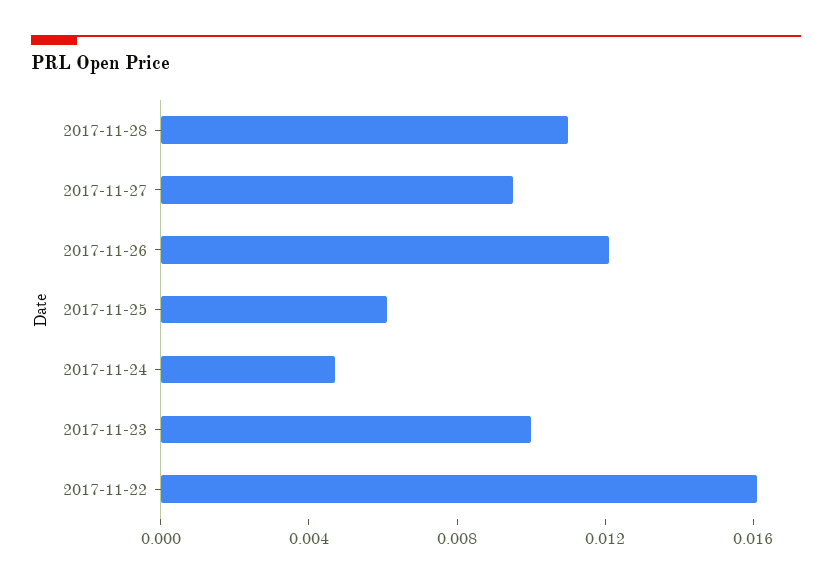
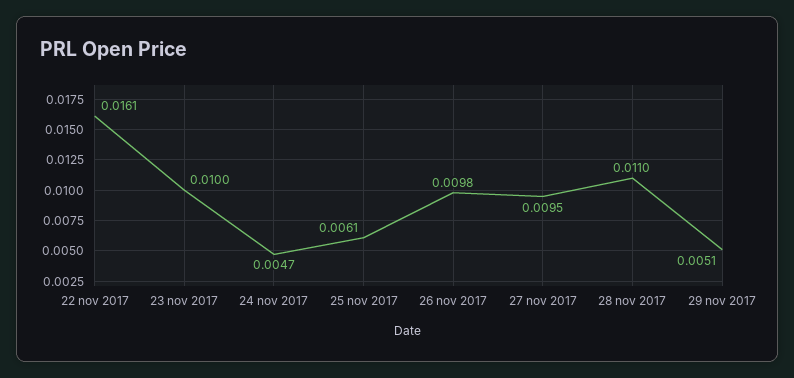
2017-11-26: 0.012 -> 0.0098
29 nov 2017: none -> 0.0051

